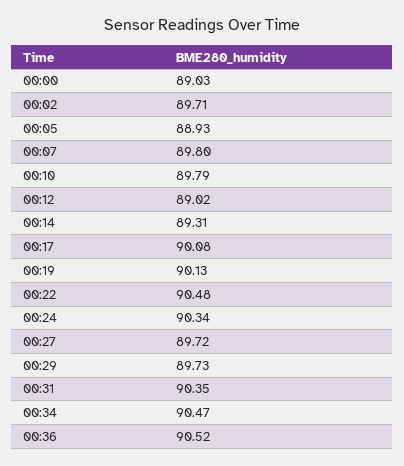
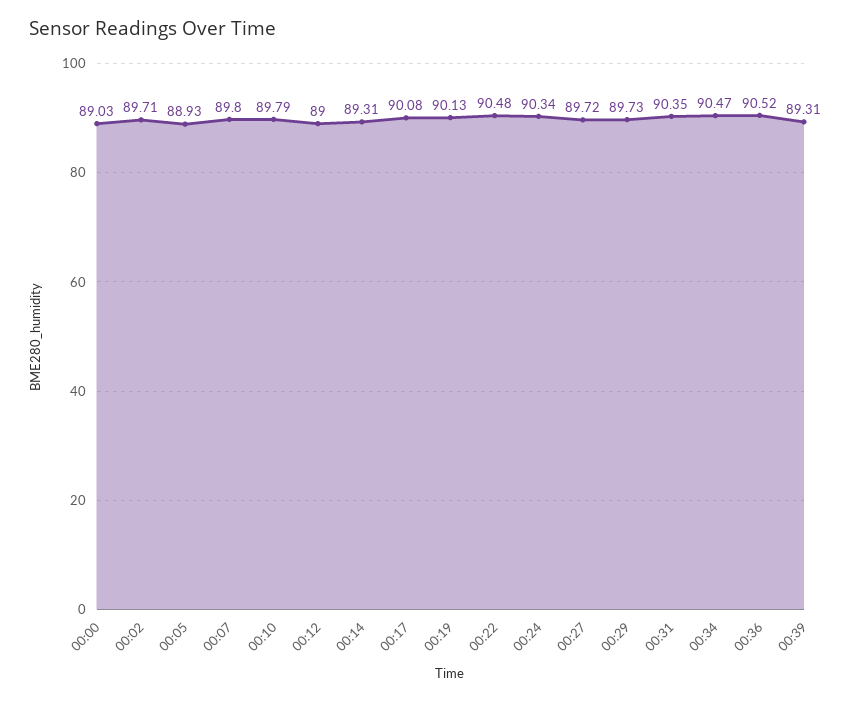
00:12: 89.02 -> 89
00:39: none -> 89.31

